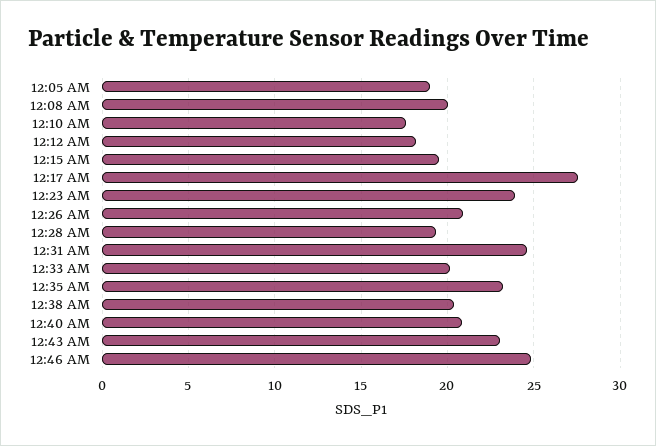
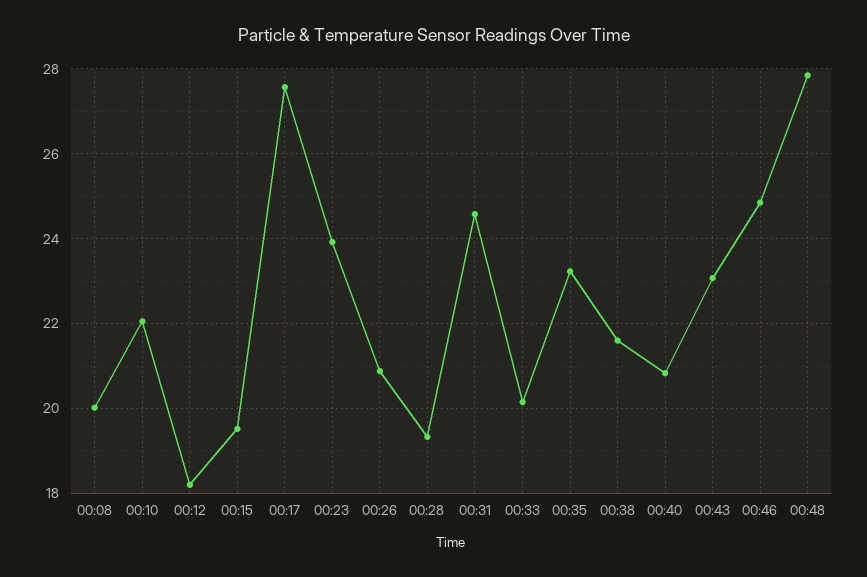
12:05 AM: 19 -> none
12:10 AM: 17.5 -> 22
12:38 AM: 20.5 -> 21.6
00:48: none -> 27.8

